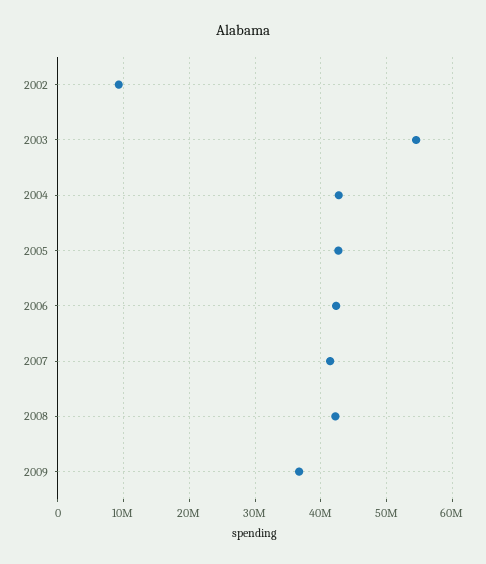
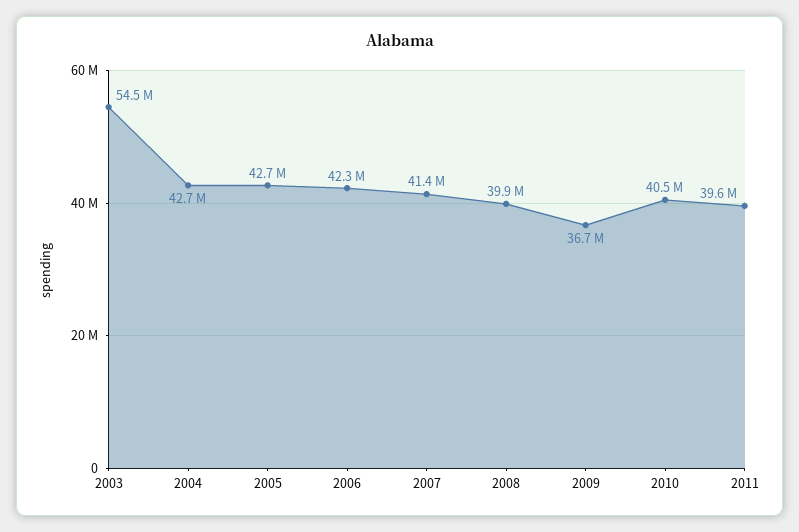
2002: 9000000 -> none
2008: 42000000 -> 39900000
2010: none -> 40500000
2011: none -> 39600000

